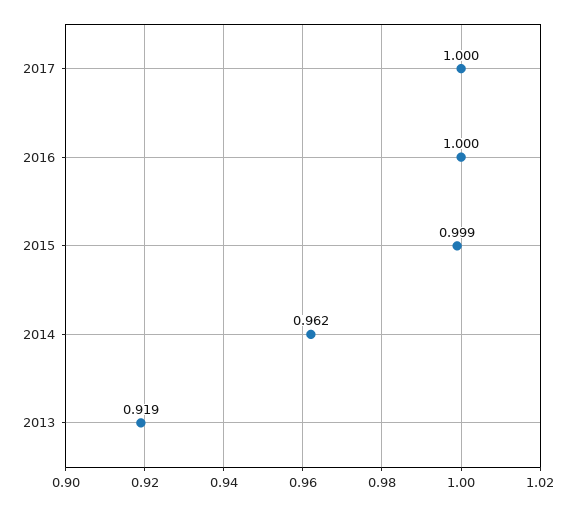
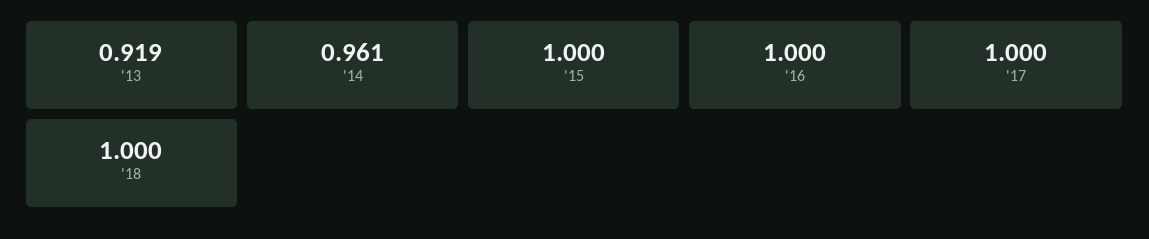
2015: 0.999 -> 1
2014: 0.962 -> 0.961
'18: none -> 1

